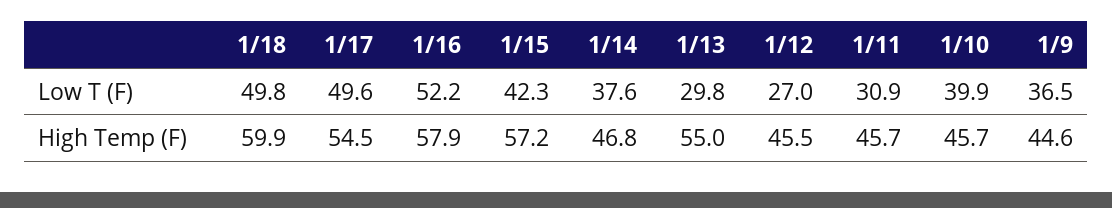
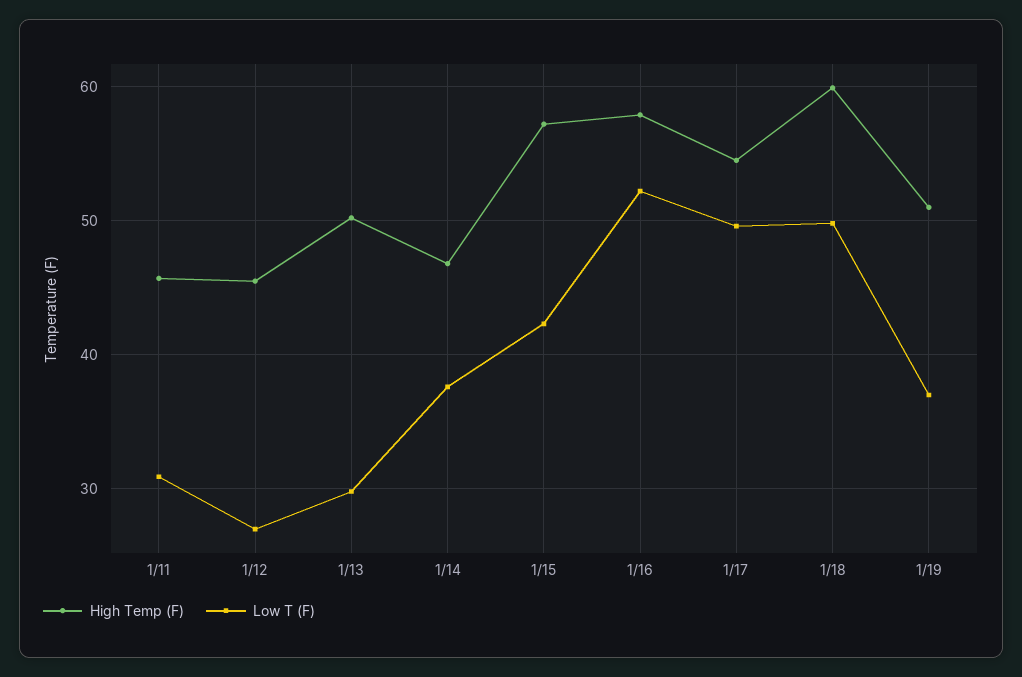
Low T (F), 1/10: 39.9 -> none
Low T (F), 1/9: 36.5 -> none
High Temp (F), 1/13: 55 -> 50
High Temp (F), 1/10: 45.7 -> none
High Temp (F), 1/9: 44.6 -> none
High Temp (F), 1/19: none -> 51
Low T (F), 1/19: none -> 37

